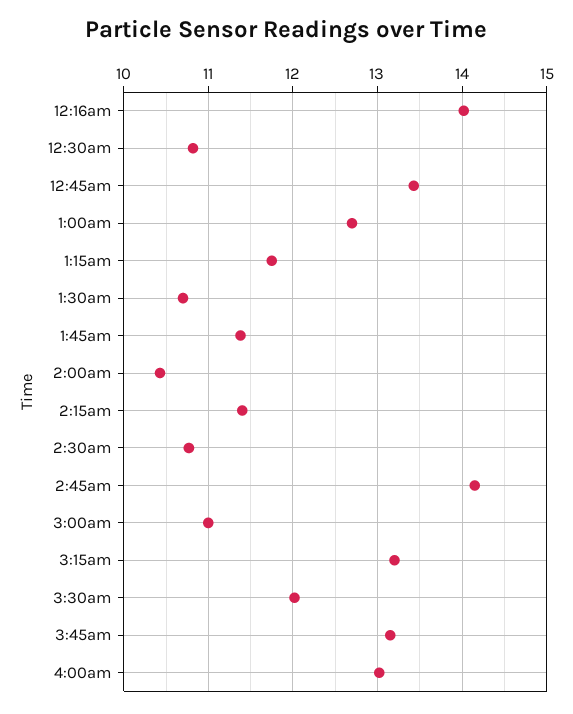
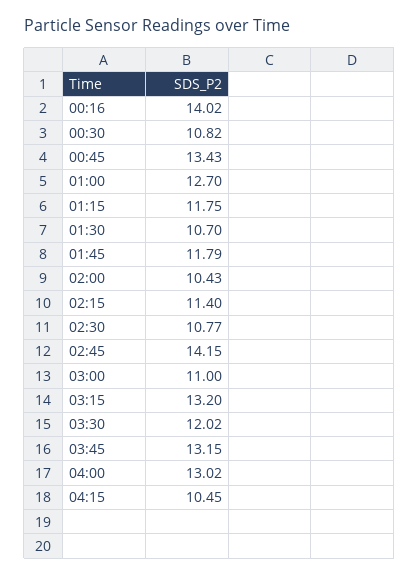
1:45am: 11.4 -> 11.79
04:15: none -> 10.45

